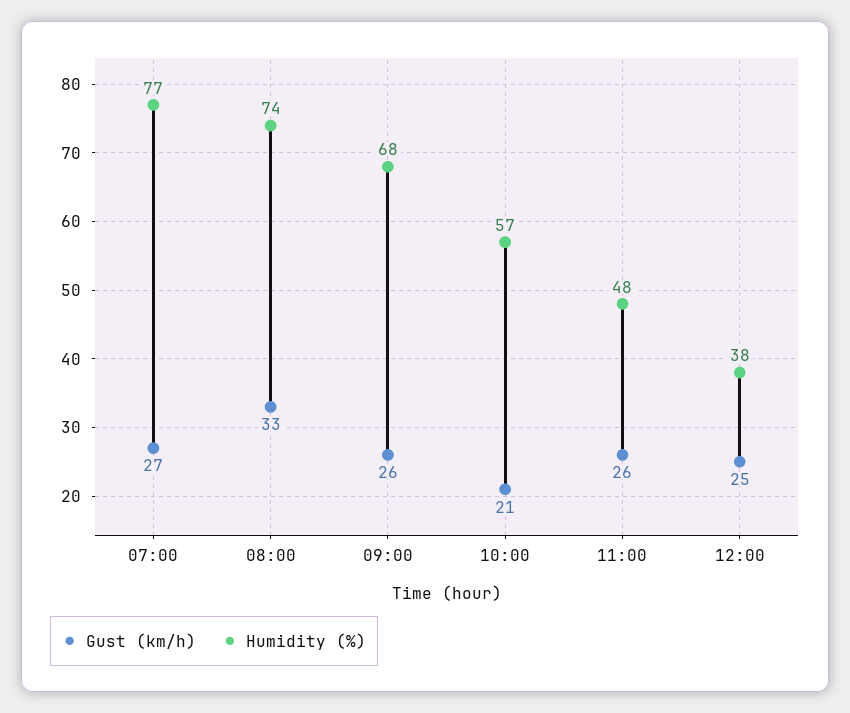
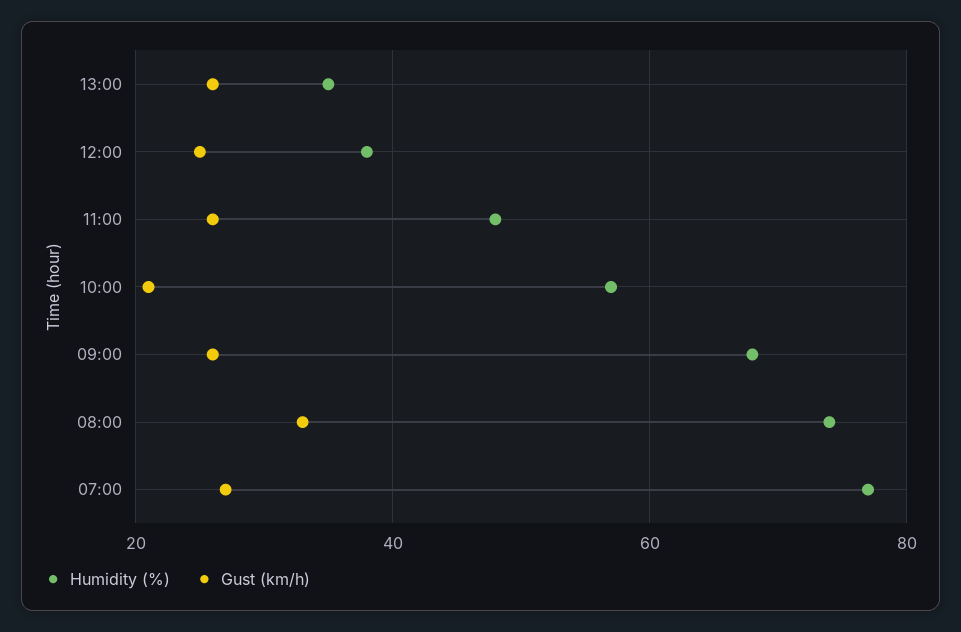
Humidity (%), 13:00: none -> 35
Gust (km/h), 13:00: none -> 25

